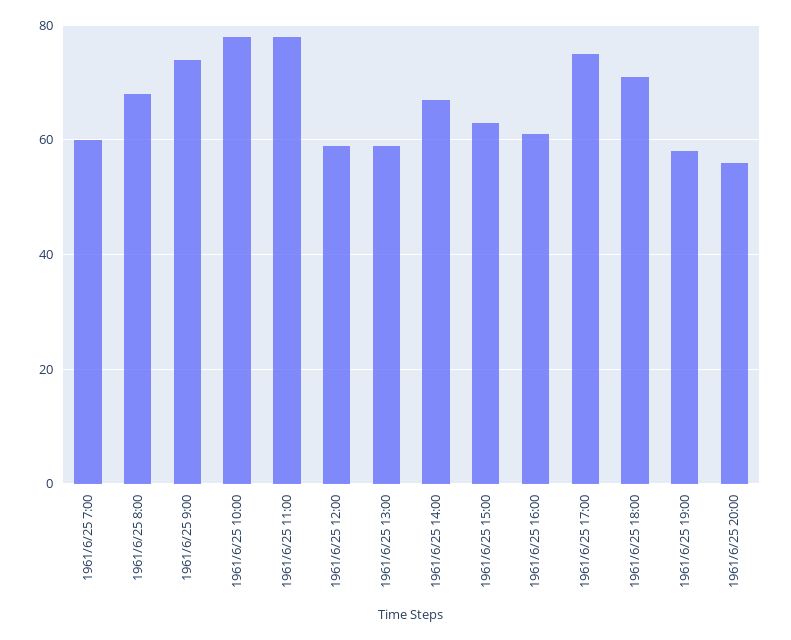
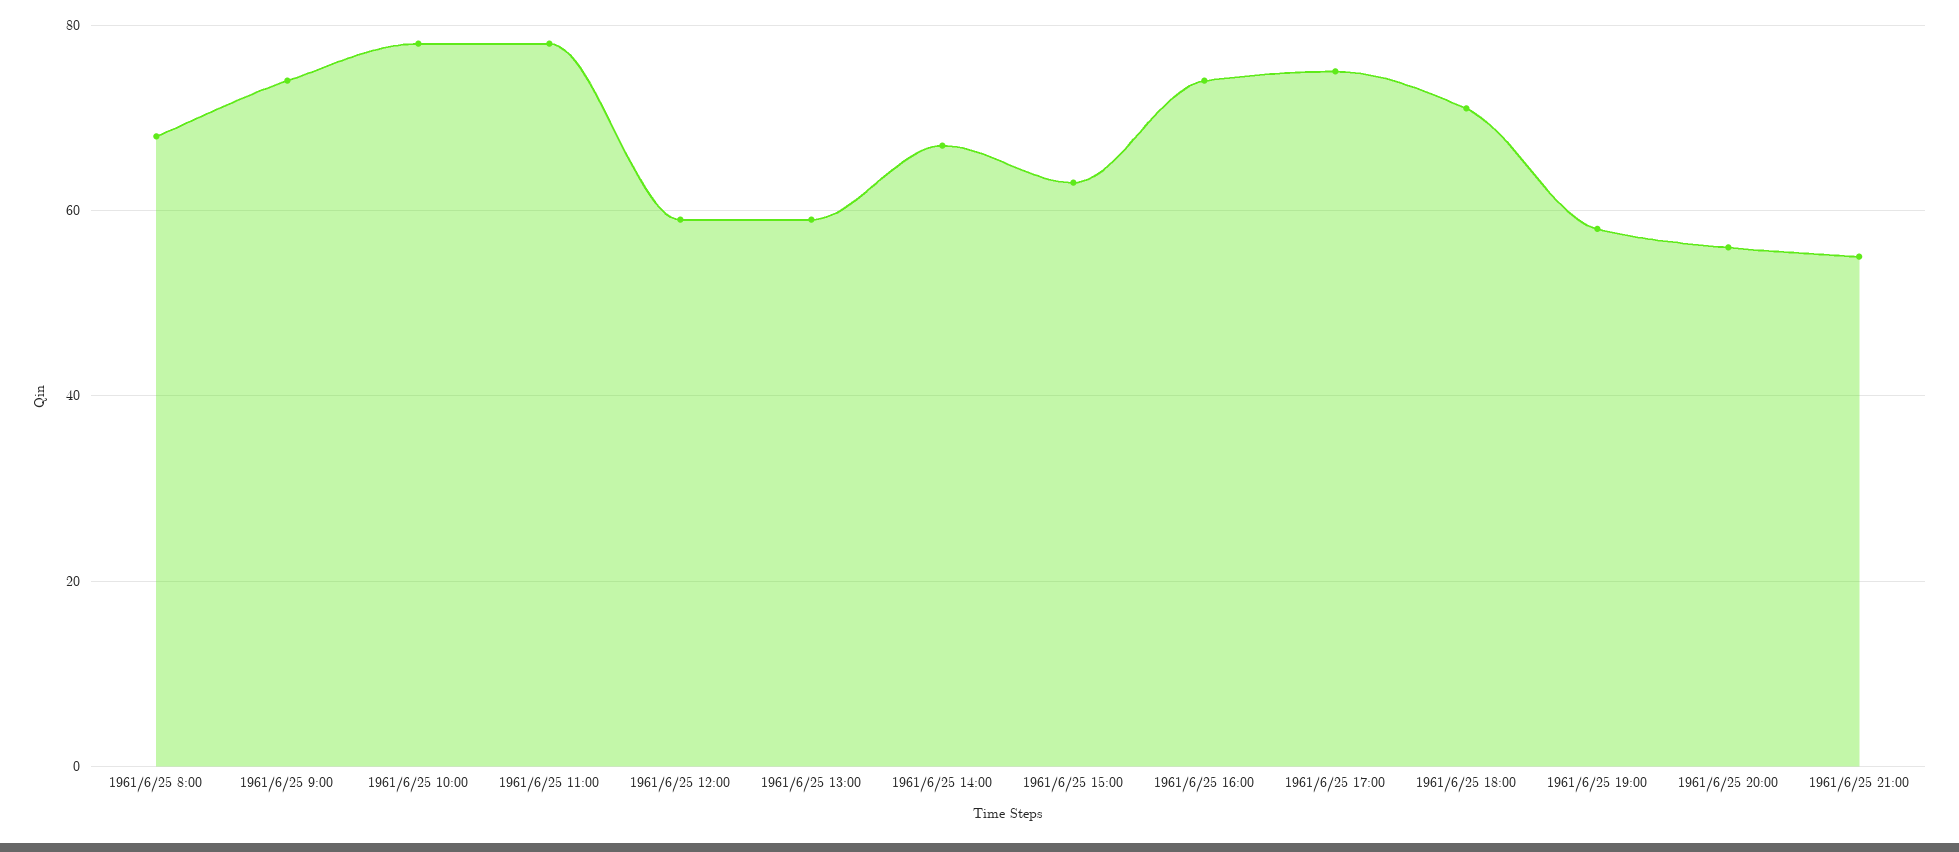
1961/6/25 7:00: 60 -> none
1961/6/25 16:00: 60 -> 75
1961/6/25 21:00: none -> 55

